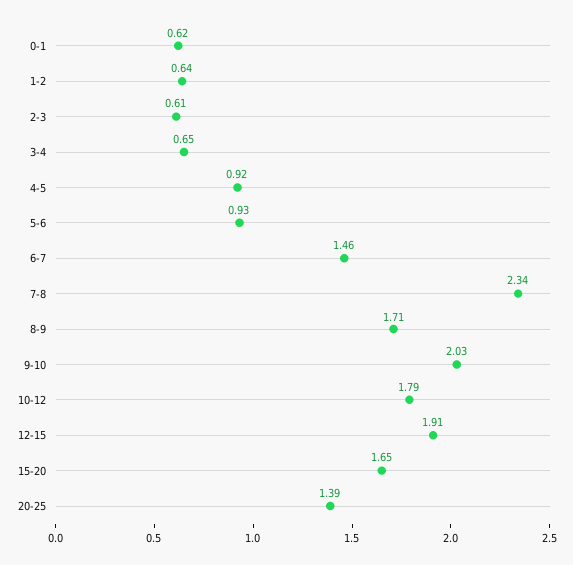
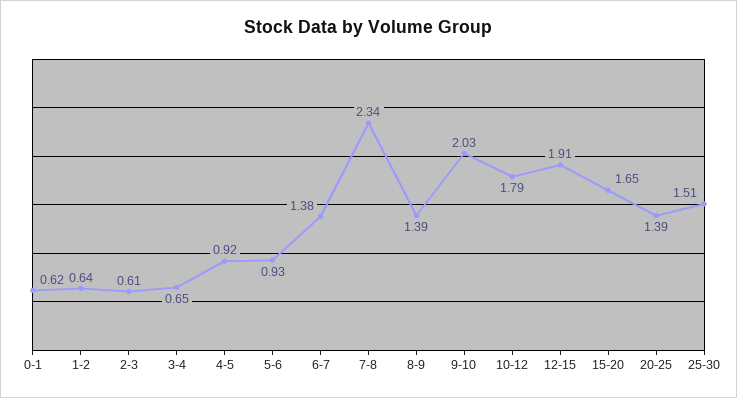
6-7: 1.46 -> 1.38
8-9: 1.71 -> 1.39
25-30: none -> 1.51

